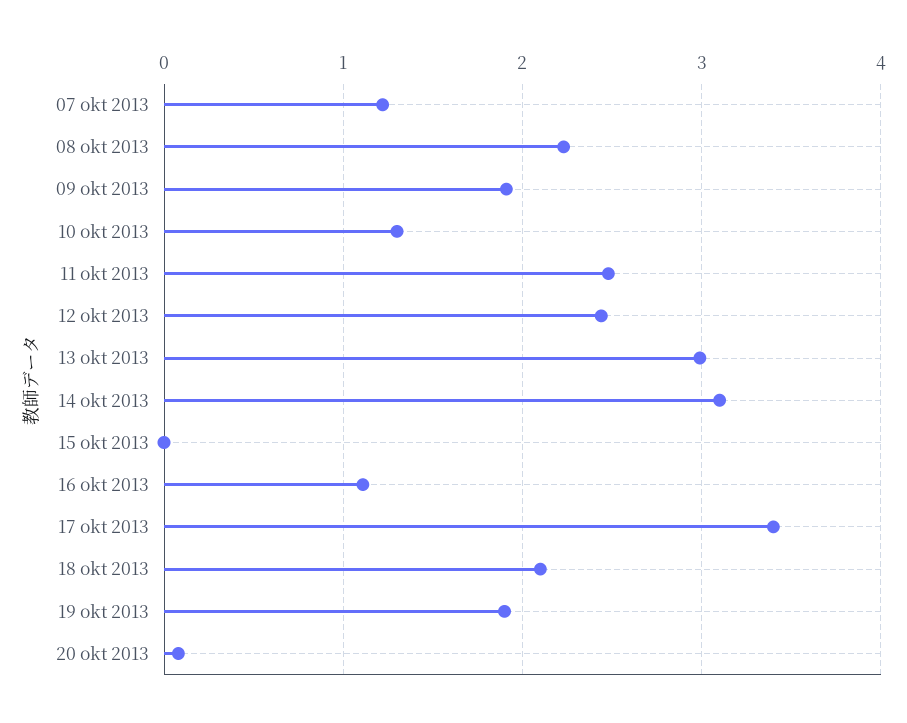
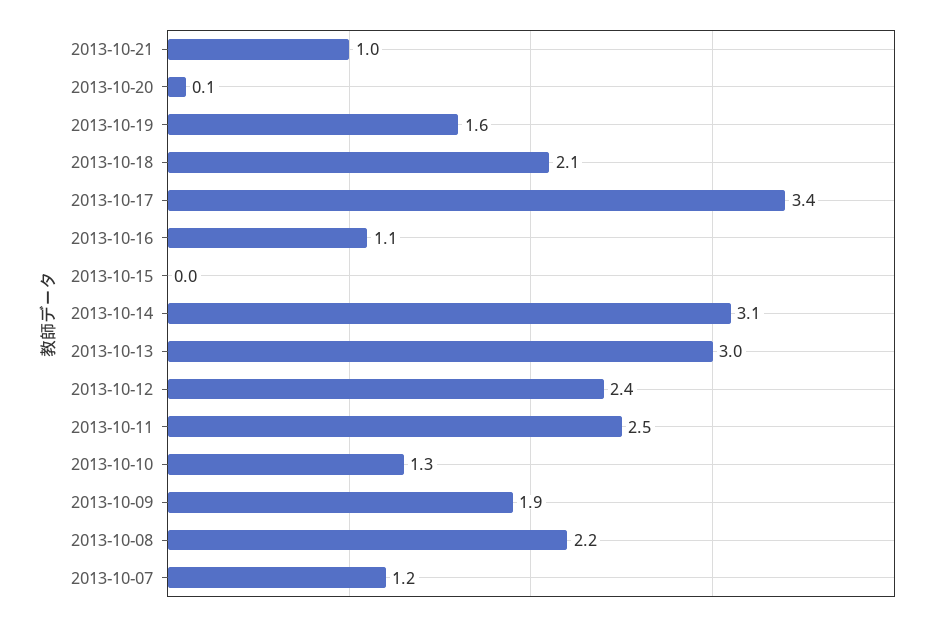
19 okt 2013: 1.9 -> 1.6
2013-10-21: none -> 1

